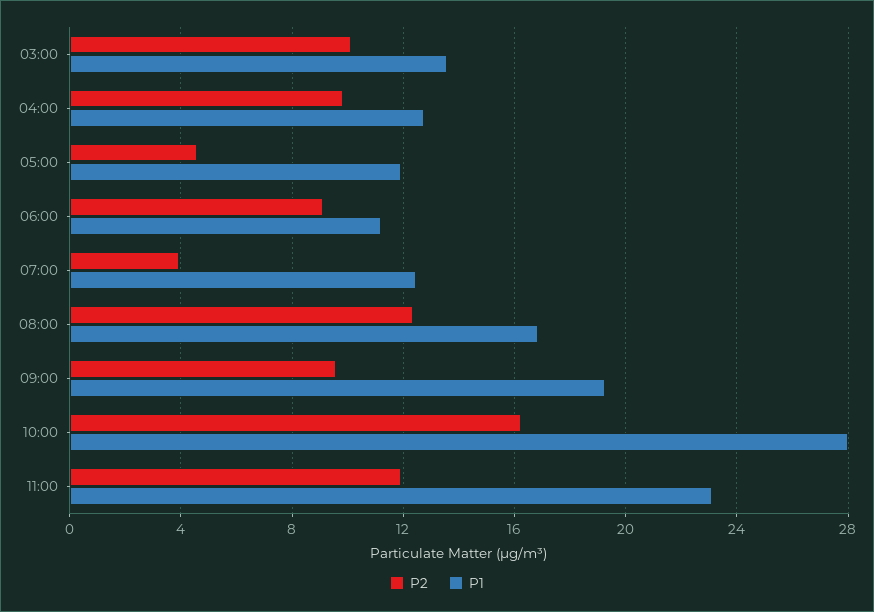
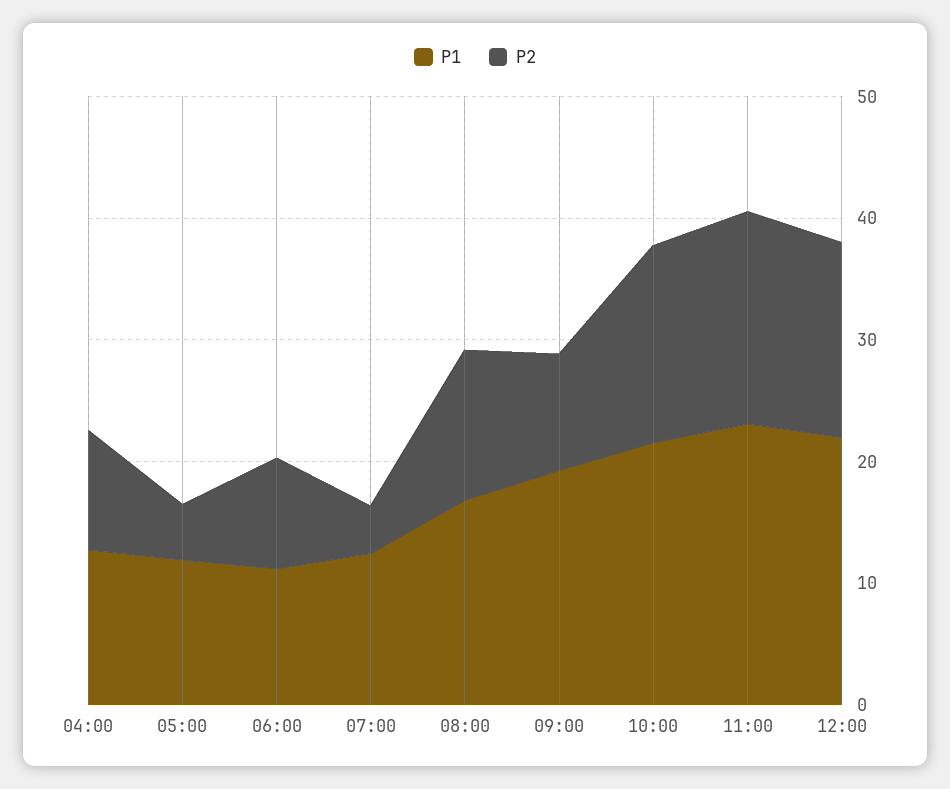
P2, 03:00: 10 -> none
P1, 03:00: 13.5 -> none
P1, 10:00: 28 -> 22
P2, 11:00: 12 -> 18
P1, 12:00: none -> 22
P2, 12:00: none -> 16

